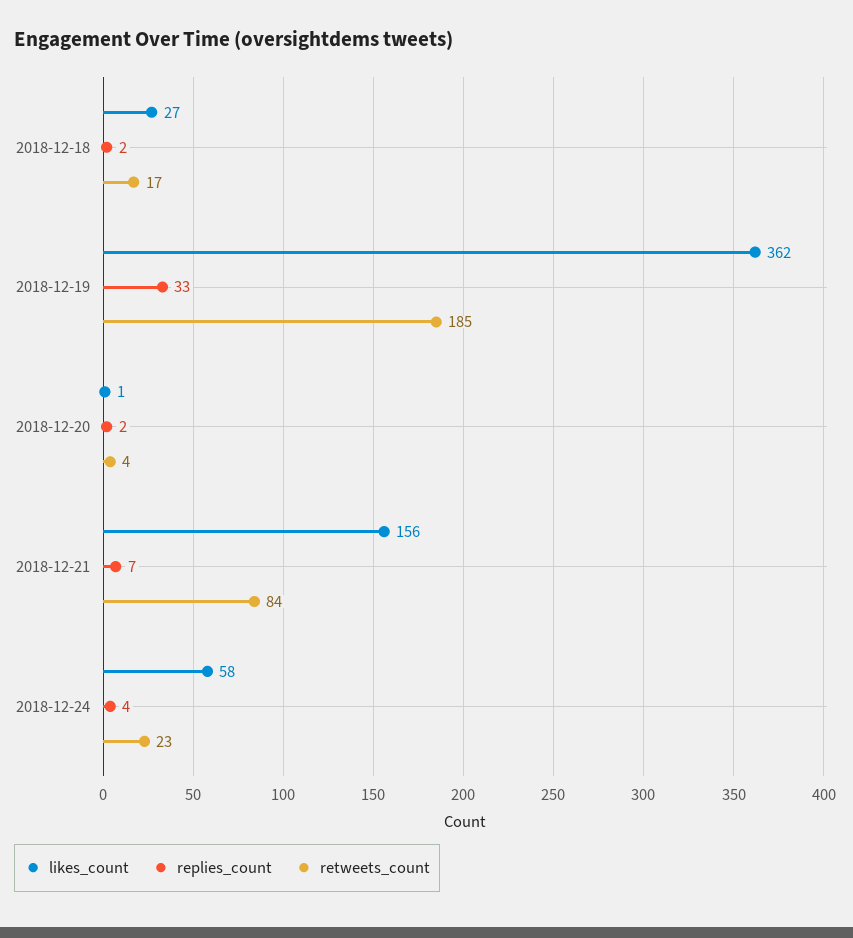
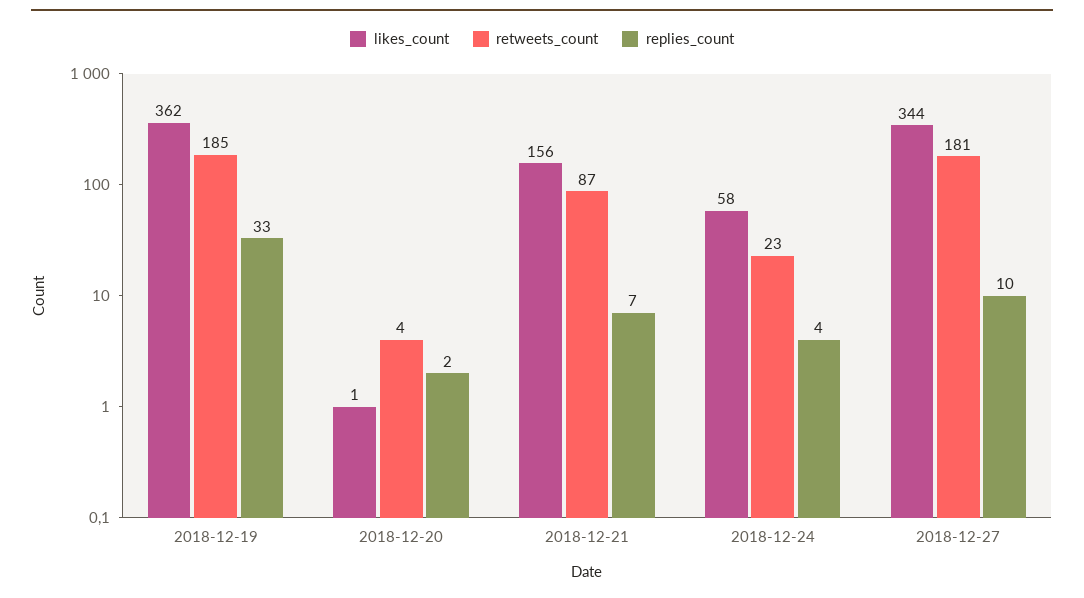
likes_count, 2018-12-18: 27 -> none
replies_count, 2018-12-18: 2 -> none
retweets_count, 2018-12-18: 17 -> none
retweets_count, 2018-12-21: 84 -> 87
likes_count, 2018-12-27: none -> 344
retweets_count, 2018-12-27: none -> 181
replies_count, 2018-12-27: none -> 10

